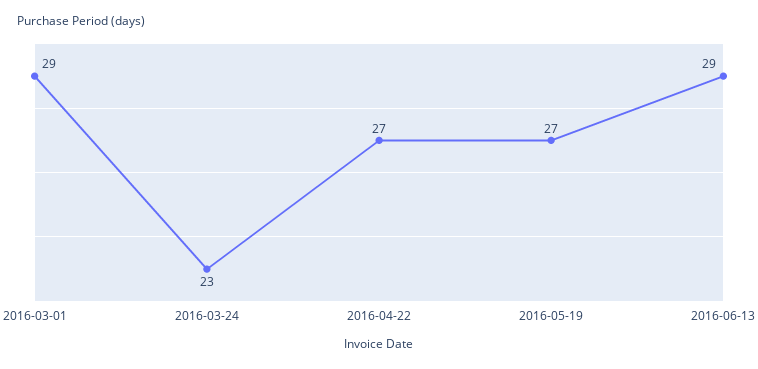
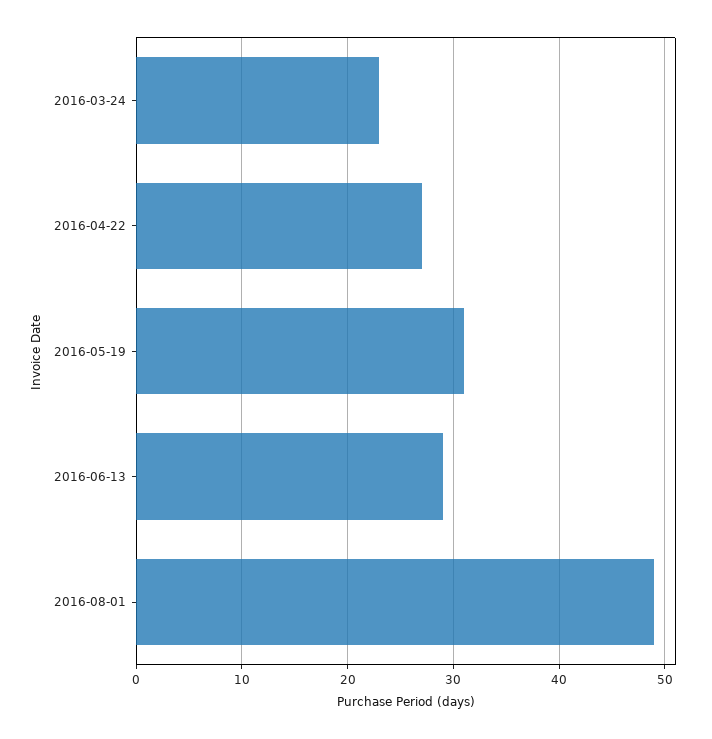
2016-03-01: 29 -> none
2016-05-19: 27 -> 31
2016-08-01: none -> 49

